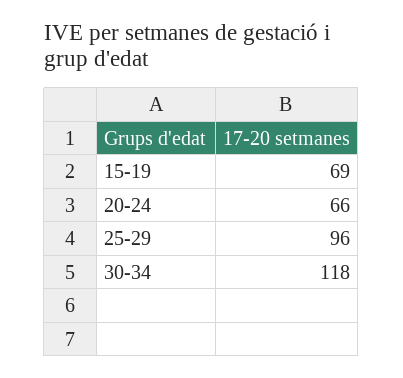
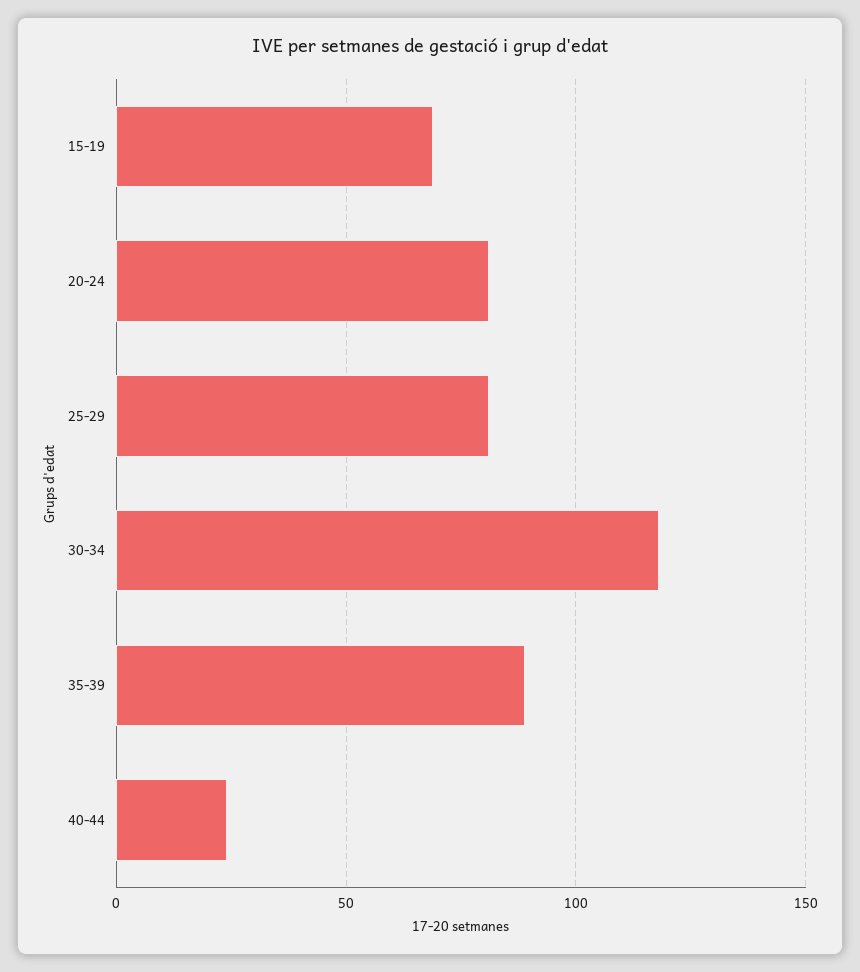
20-24: 66 -> 80
25-29: 96 -> 80
35-39: none -> 90
40-44: none -> 25

